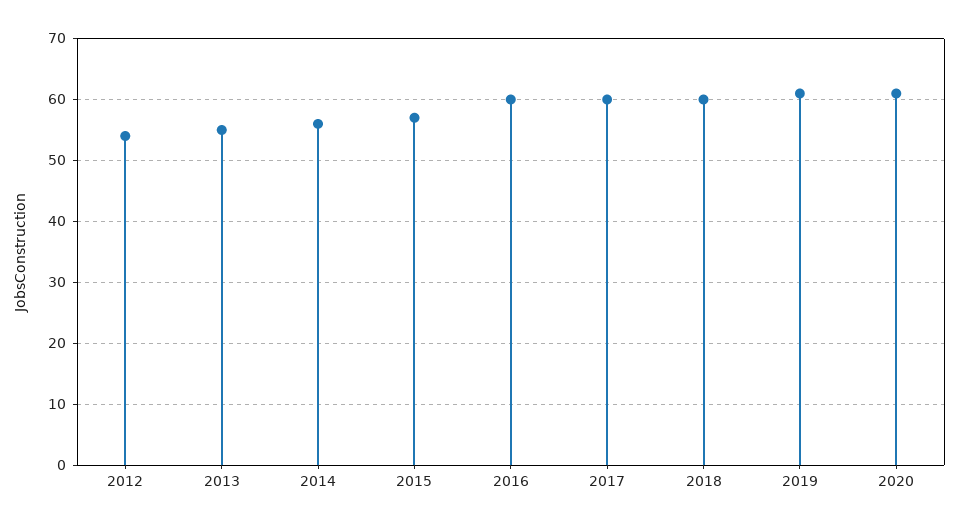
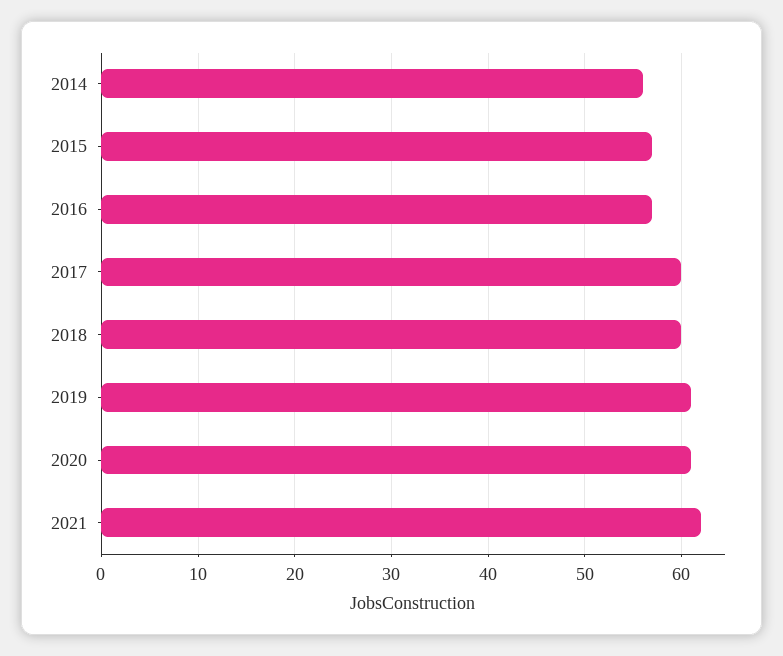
2012: 54 -> none
2013: 55 -> none
2016: 60 -> 57
2021: none -> 62

